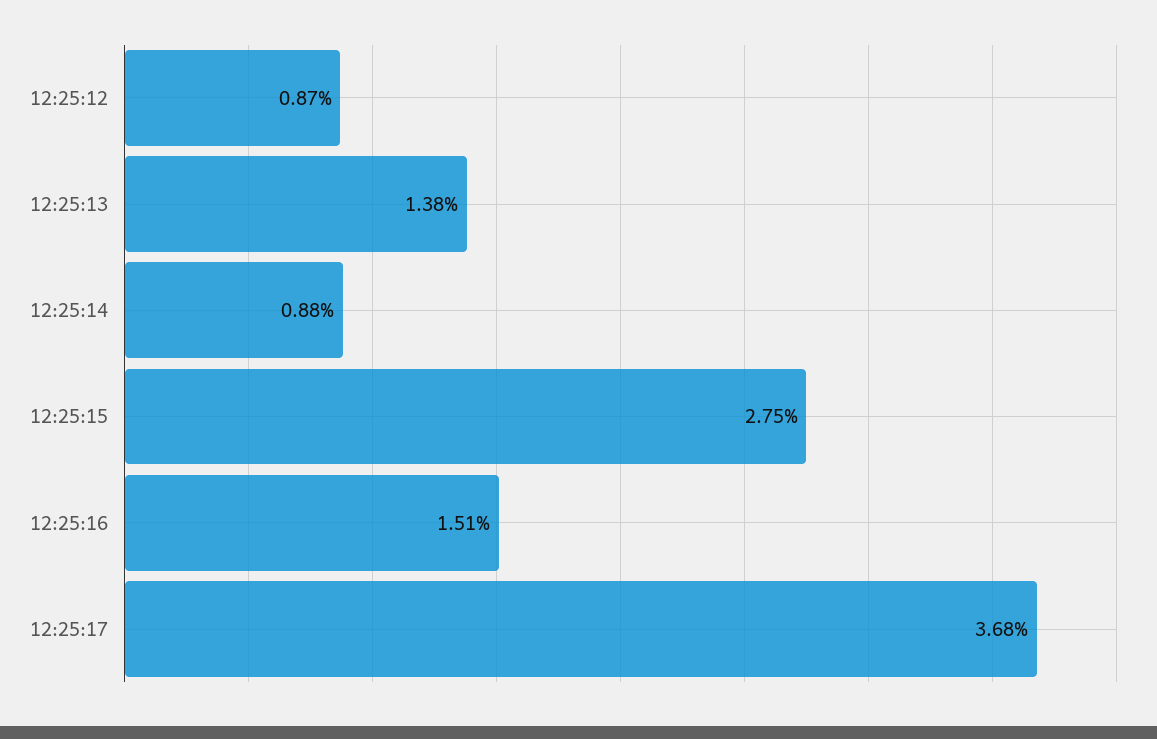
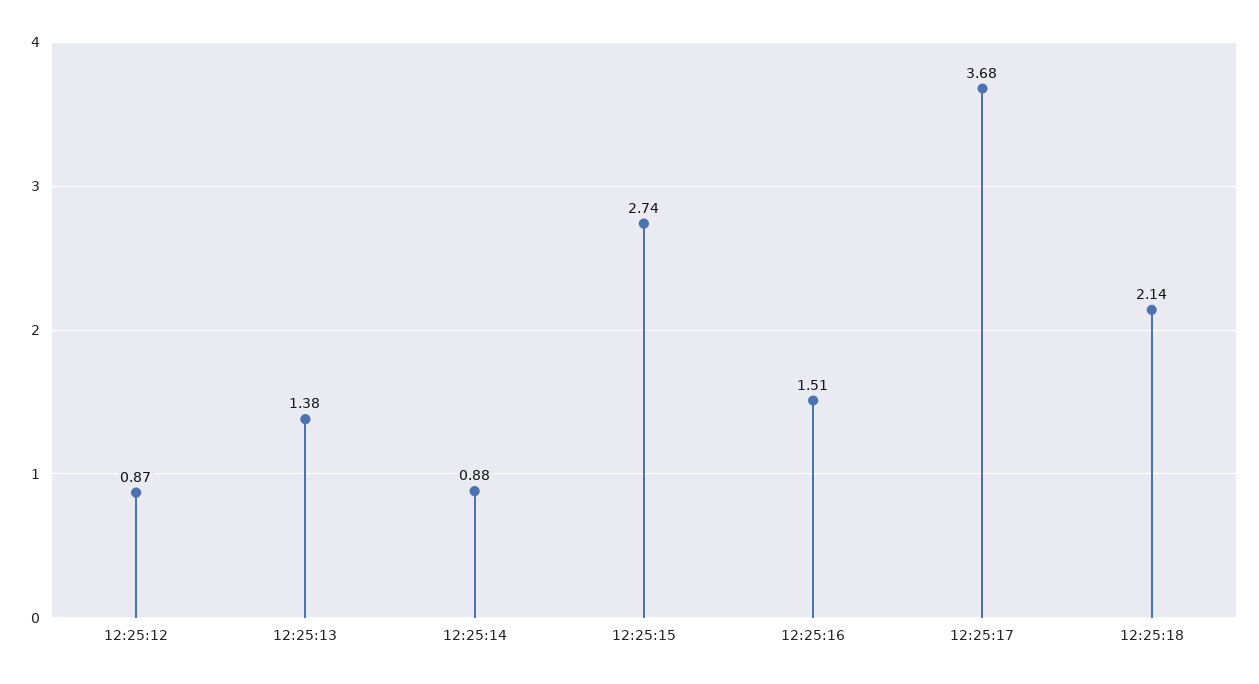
12:25:15: 2.75 -> 2.74
12:25:18: none -> 2.14

